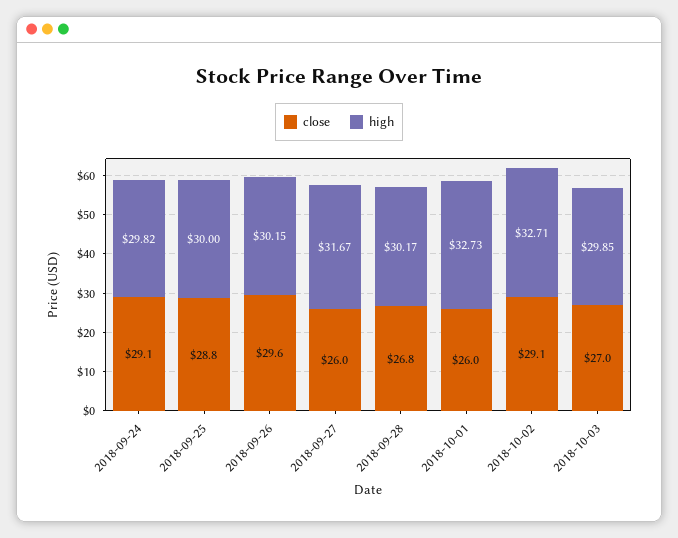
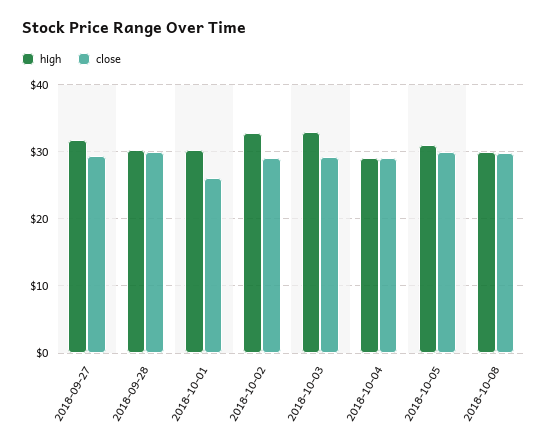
close, 2018-09-24: 29.1 -> none
high, 2018-09-24: 29.82 -> none
close, 2018-09-25: 28.8 -> none
high, 2018-09-25: 30 -> none
close, 2018-09-26: 29.6 -> none
high, 2018-09-26: 30.15 -> none
close, 2018-09-27: 26 -> 29
close, 2018-09-28: 26.8 -> 30
high, 2018-10-01: 32.73 -> 30
close, 2018-10-03: 27 -> 29
high, 2018-10-03: 29.85 -> 33
high, 2018-10-04: none -> 29
close, 2018-10-04: none -> 29
high, 2018-10-05: none -> 31
close, 2018-10-05: none -> 30
high, 2018-10-08: none -> 30
close, 2018-10-08: none -> 30

